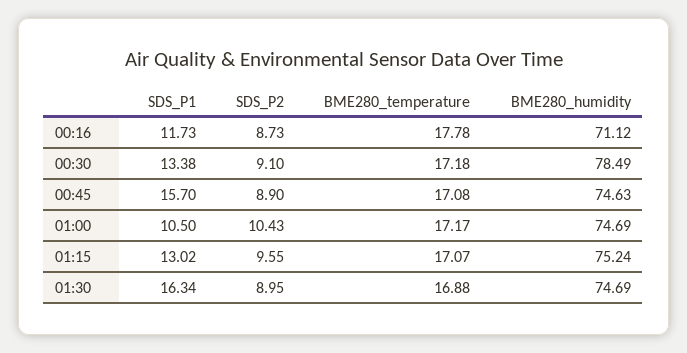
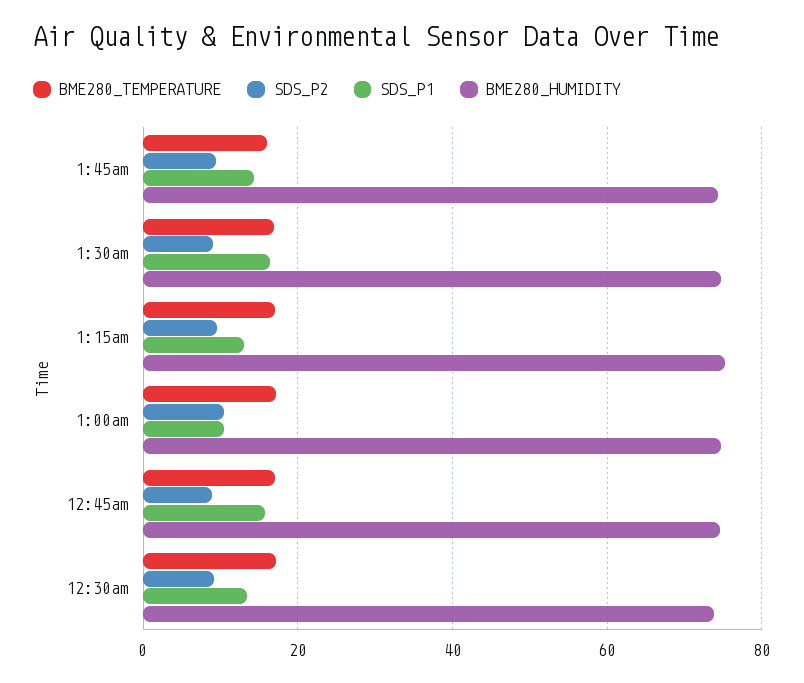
SDS_P1, 00:16: 11.73 -> none
SDS_P2, 00:16: 8.73 -> none
BME280_temperature, 00:16: 17.78 -> none
BME280_humidity, 00:16: 71.12 -> none
BME280_humidity, 00:30: 78.49 -> 74
BME280_temperature, 1:45am: none -> 16
SDS_P2, 1:45am: none -> 10
SDS_P1, 1:45am: none -> 14
BME280_humidity, 1:45am: none -> 74

